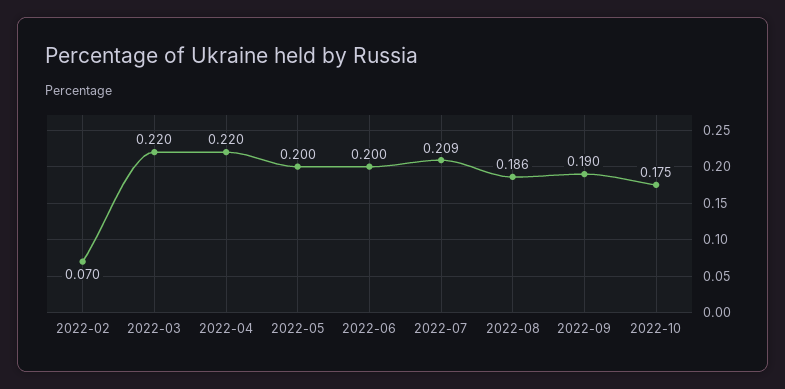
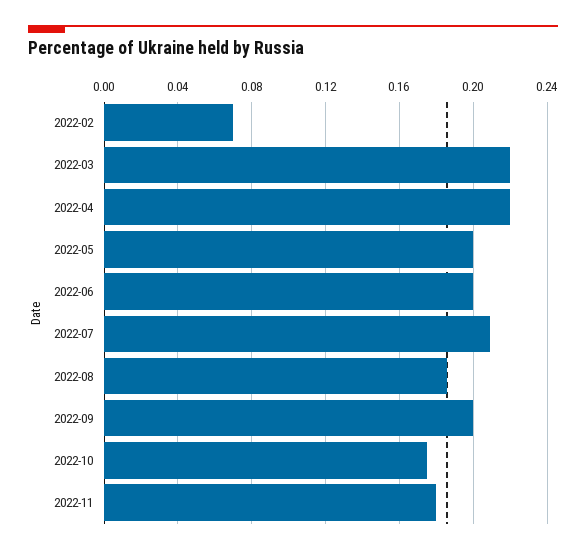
2022-09: 0.19 -> 0.2
2022-11: none -> 0.18

